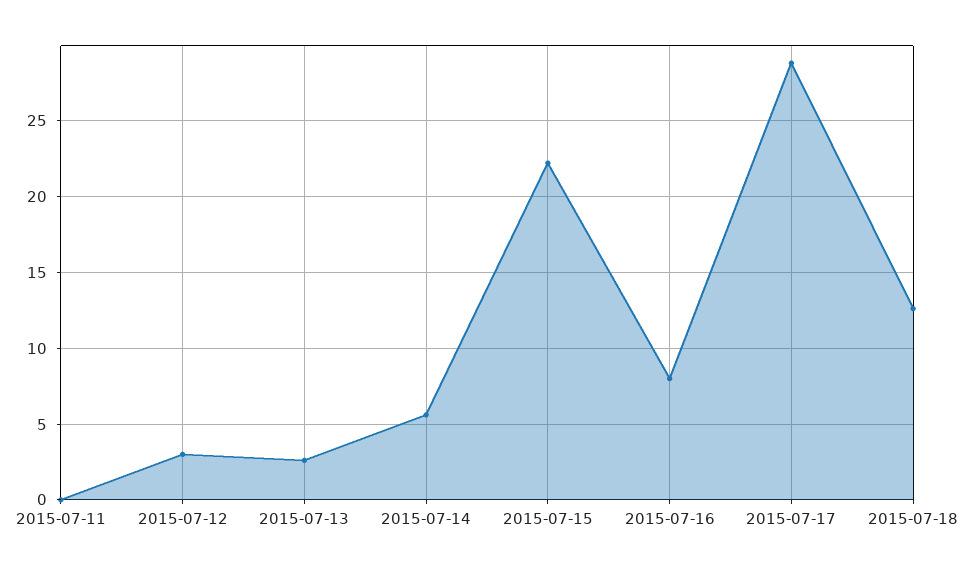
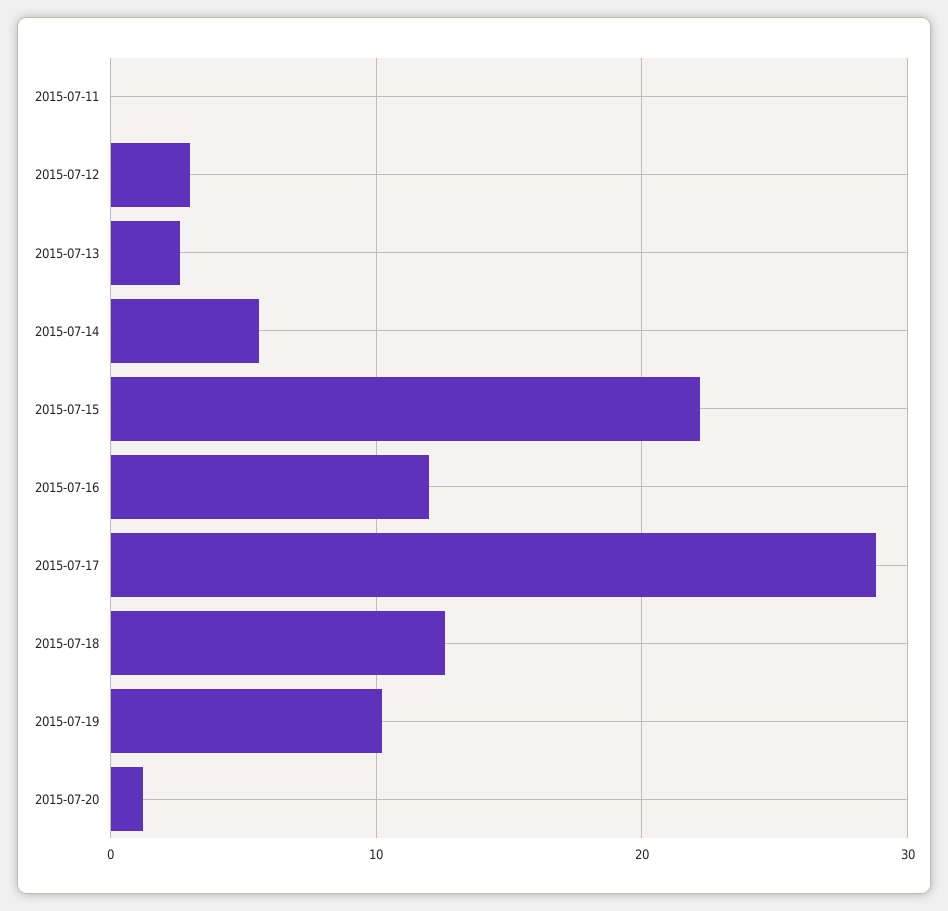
2015-07-16: 8 -> 12
2015-07-19: none -> 10
2015-07-20: none -> 1

